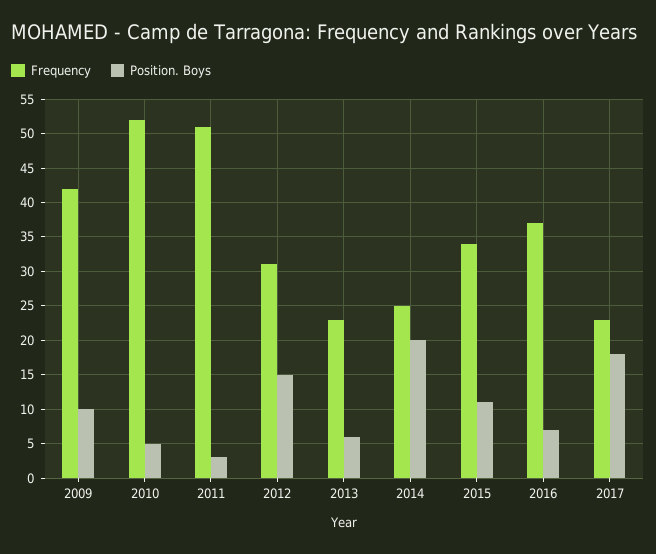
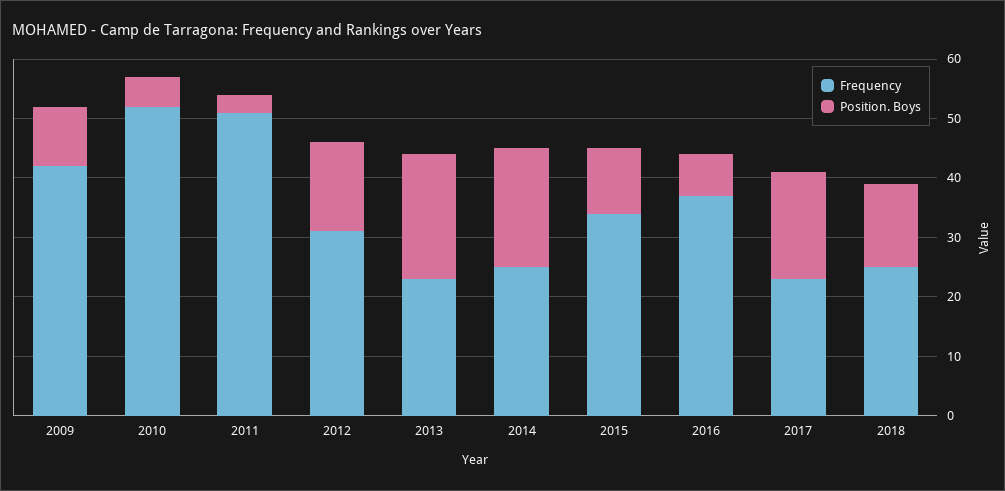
Position. Boys, 2013: 6 -> 20
Frequency, 2018: none -> 25
Position. Boys, 2018: none -> 15

